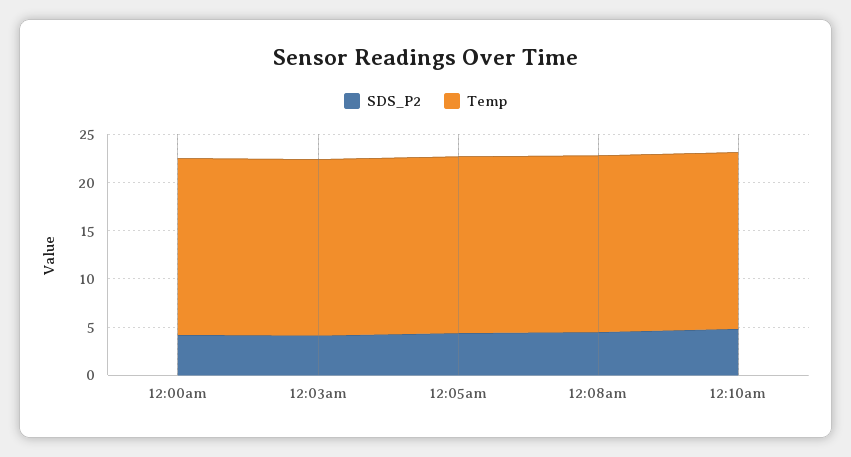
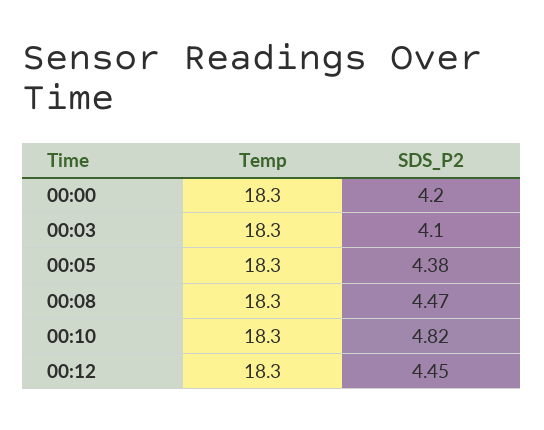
Temp, 00:12: none -> 18.3
SDS_P2, 00:12: none -> 4.45

